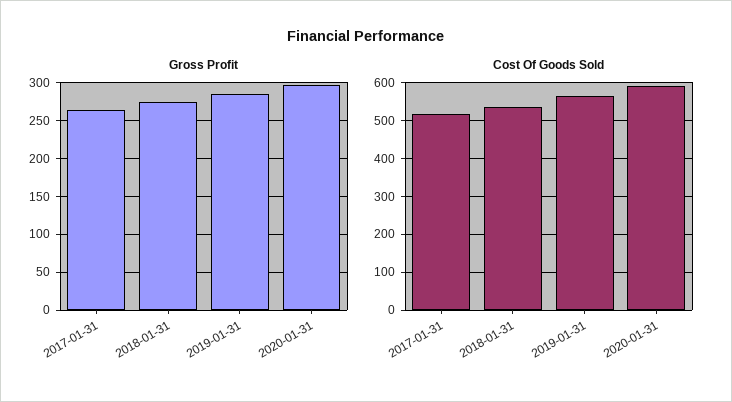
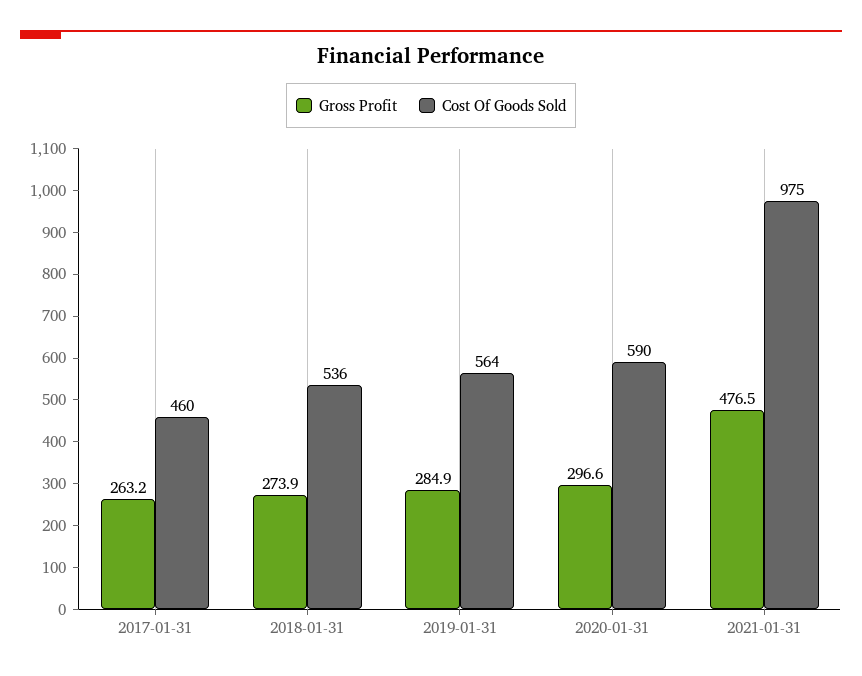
Cost Of Goods Sold, 2017-01-31: 520 -> 460
Gross Profit, 2021-01-31: none -> 476.5
Cost Of Goods Sold, 2021-01-31: none -> 975

